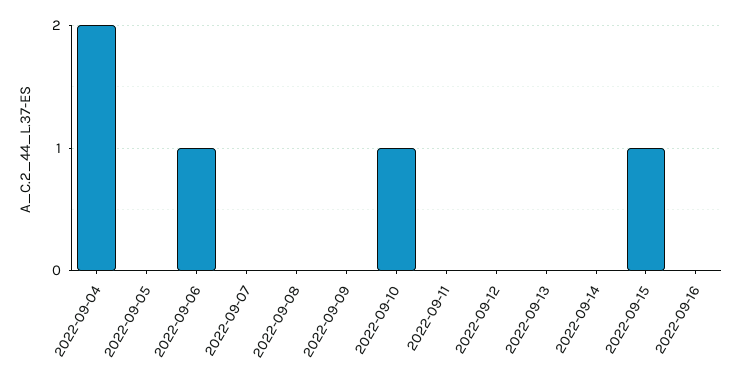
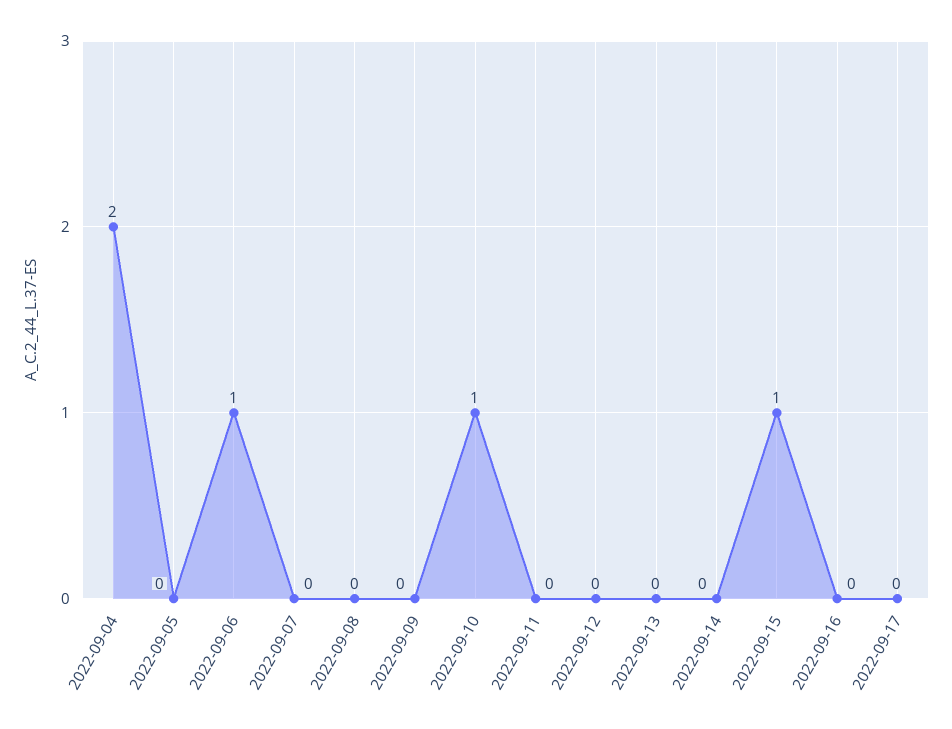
2022-09-17: none -> 0

